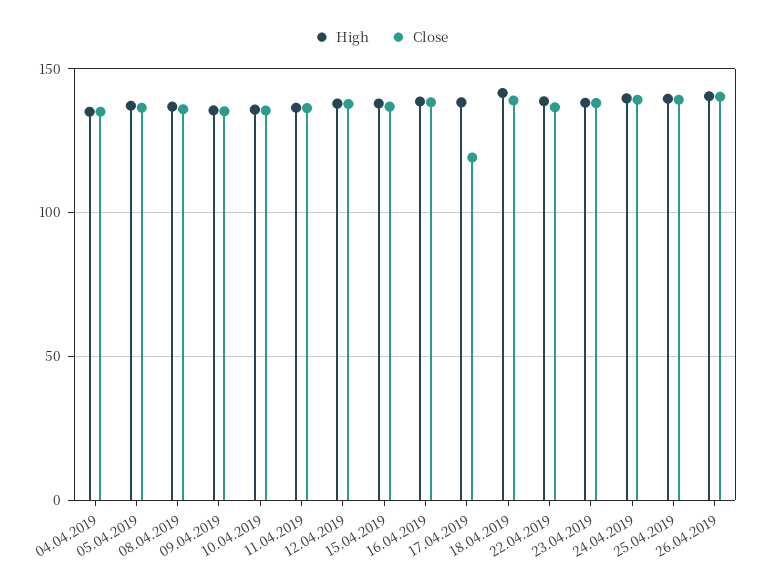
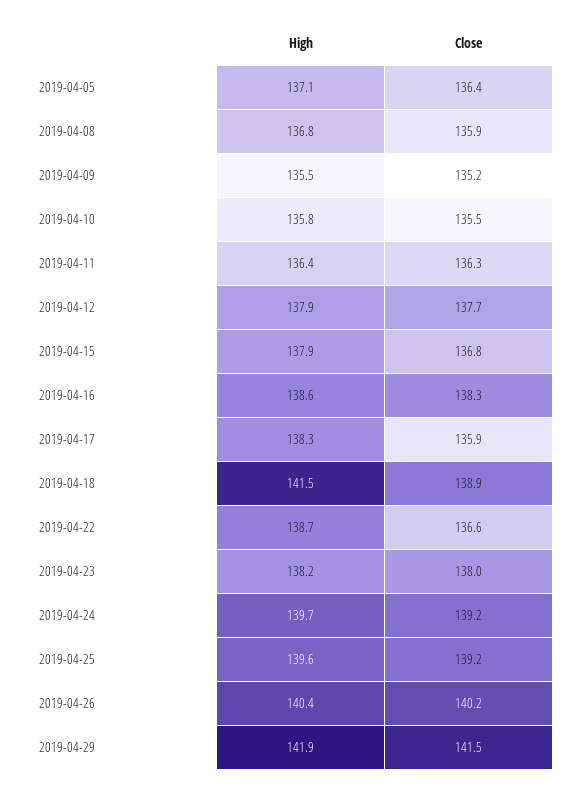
High, 04.04.2019: 135 -> none
Close, 04.04.2019: 135 -> none
Close, 17.04.2019: 120 -> 135.9
High, 2019-04-29: none -> 141.9
Close, 2019-04-29: none -> 141.5

